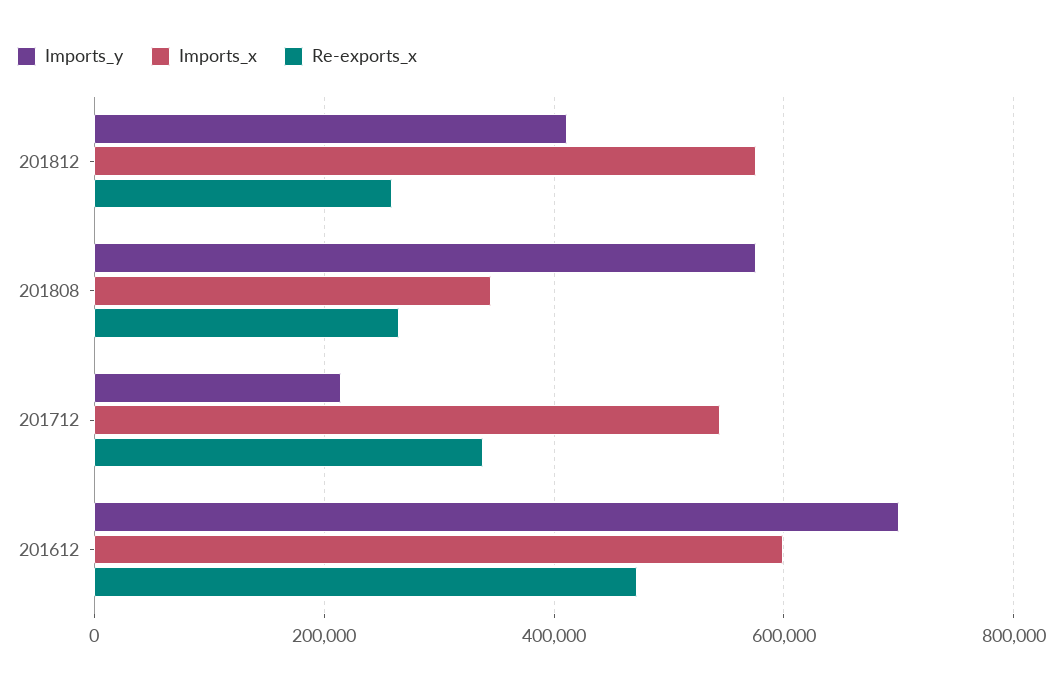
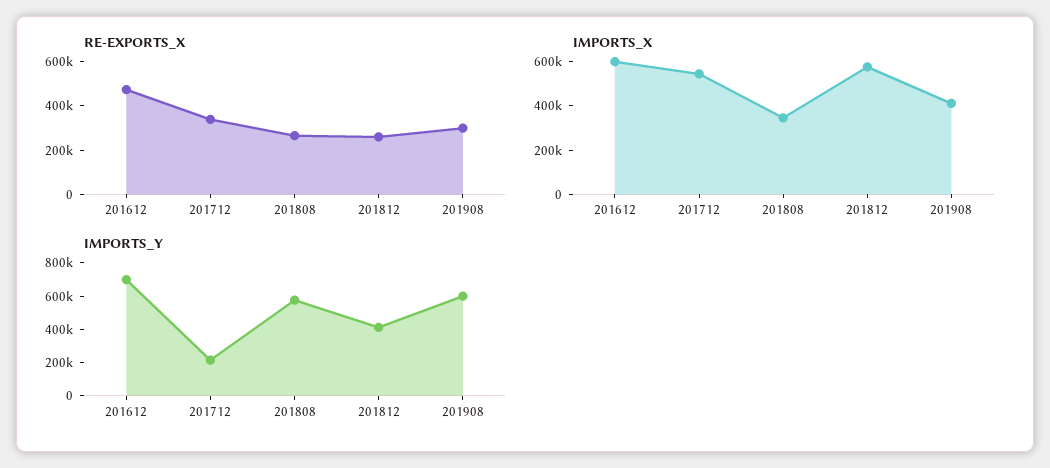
Re-exports_x, 201908: none -> 300000
Imports_x, 201908: none -> 400000
Imports_y, 201908: none -> 600000

